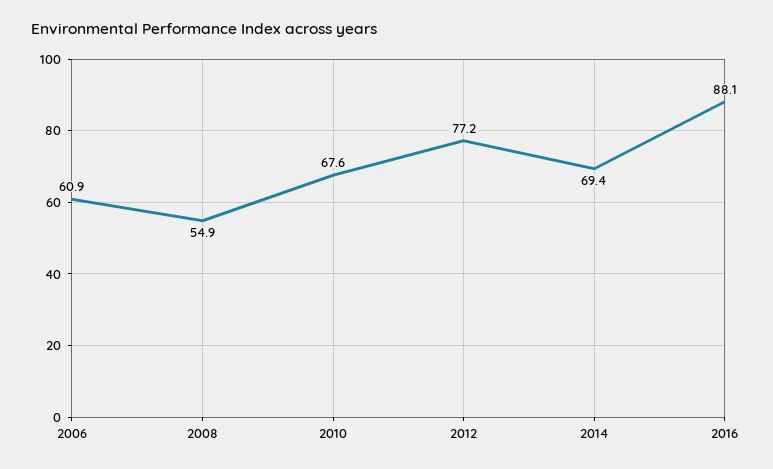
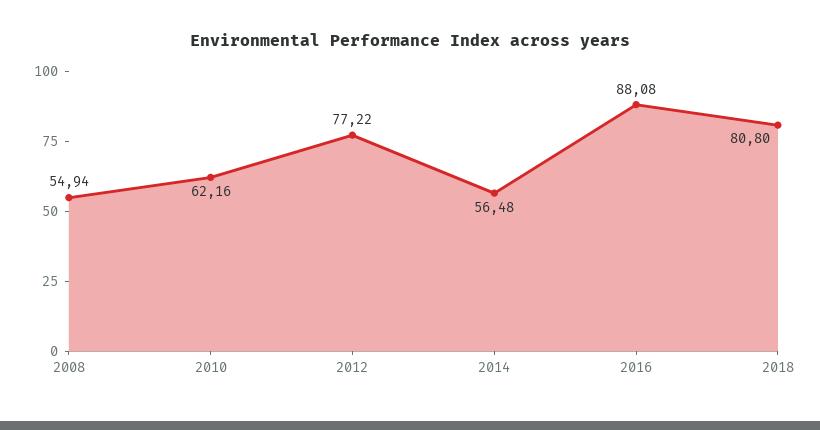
2006: 60.9 -> none
2010: 67.6 -> 62.16
2014: 69.4 -> 56.48
2018: none -> 80.8

